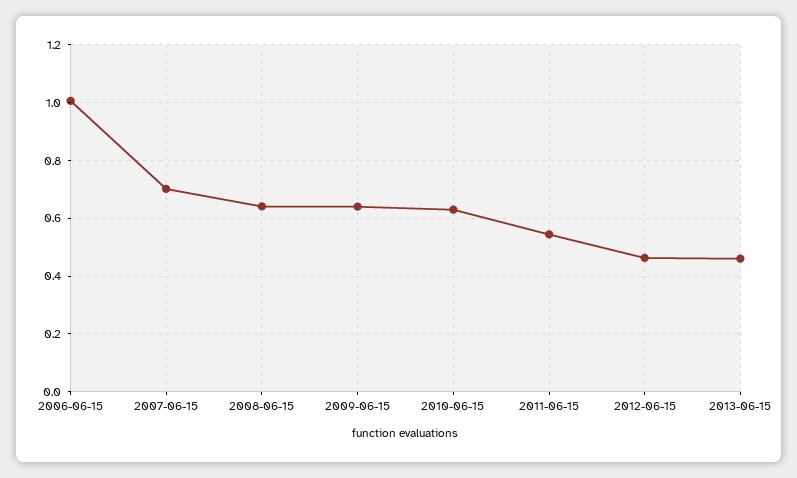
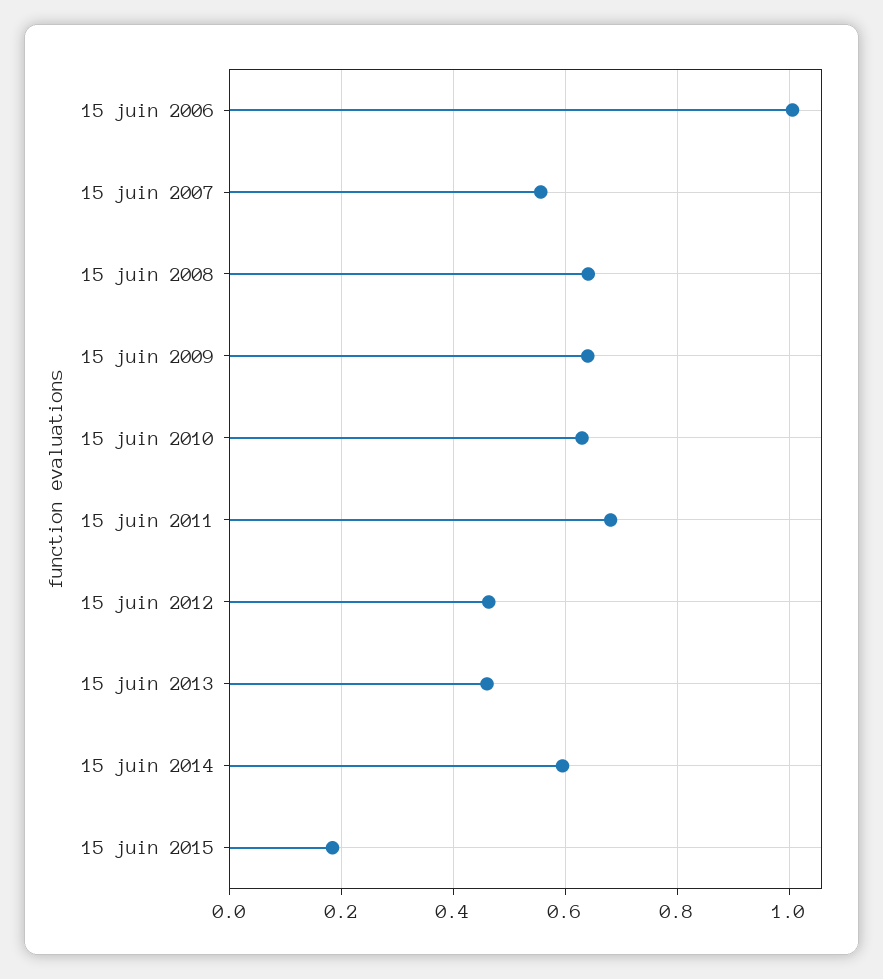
2007-06-15: 0.7 -> 0.56
2011-06-15: 0.55 -> 0.68
15 juin 2014: none -> 0.6
15 juin 2015: none -> 0.18

